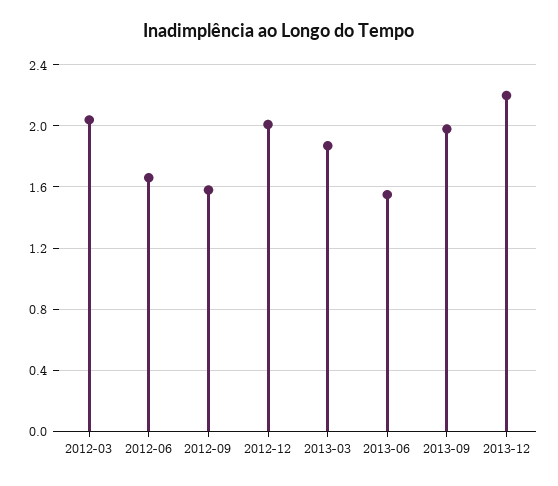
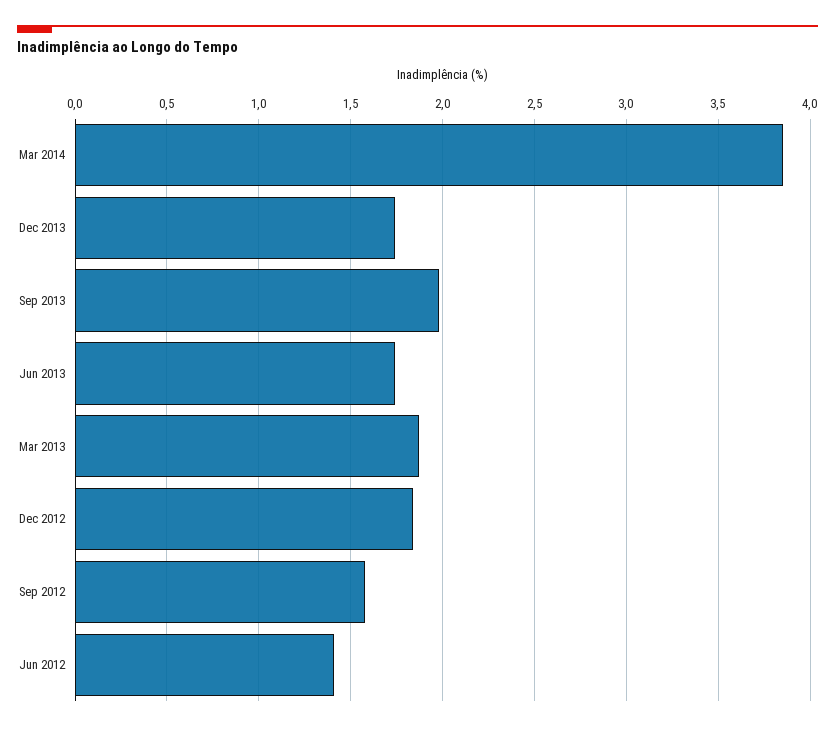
2012-03: 2.05 -> none
2012-06: 1.65 -> 1.4
2012-12: 2 -> 1.85
2013-06: 1.55 -> 1.75
2013-12: 2.2 -> 1.75
Mar 2014: none -> 3.85

